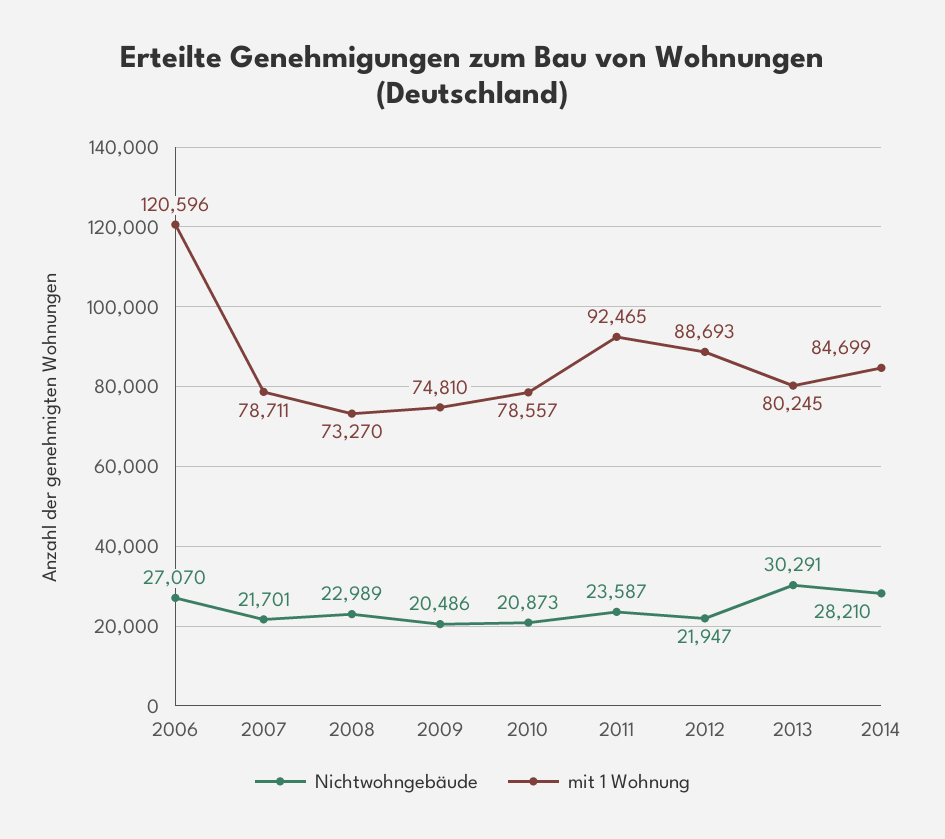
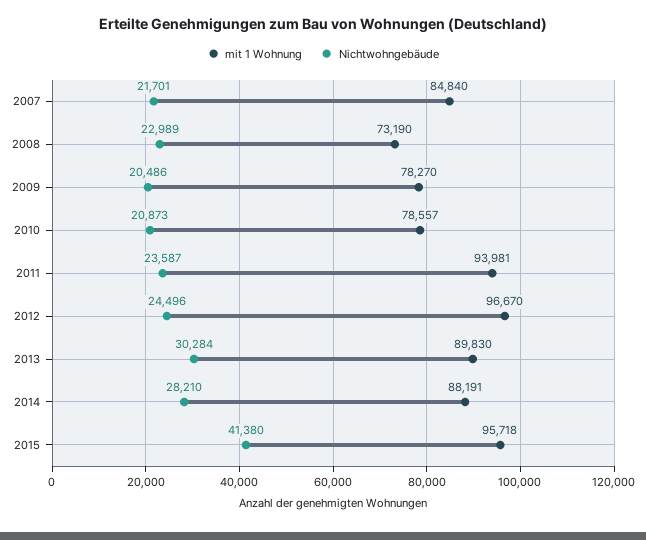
Nichtwohngebäude, 2006: 27070 -> none
mit 1 Wohnung, 2006: 120596 -> none
mit 1 Wohnung, 2007: 78711 -> 84840
mit 1 Wohnung, 2008: 73270 -> 73190
mit 1 Wohnung, 2009: 74810 -> 78270
mit 1 Wohnung, 2011: 92465 -> 93981
Nichtwohngebäude, 2012: 21947 -> 24496
mit 1 Wohnung, 2012: 88693 -> 96670
Nichtwohngebäude, 2013: 30291 -> 30284
mit 1 Wohnung, 2013: 80245 -> 89830
mit 1 Wohnung, 2014: 84699 -> 88191
mit 1 Wohnung, 2015: none -> 95718
Nichtwohngebäude, 2015: none -> 41380

